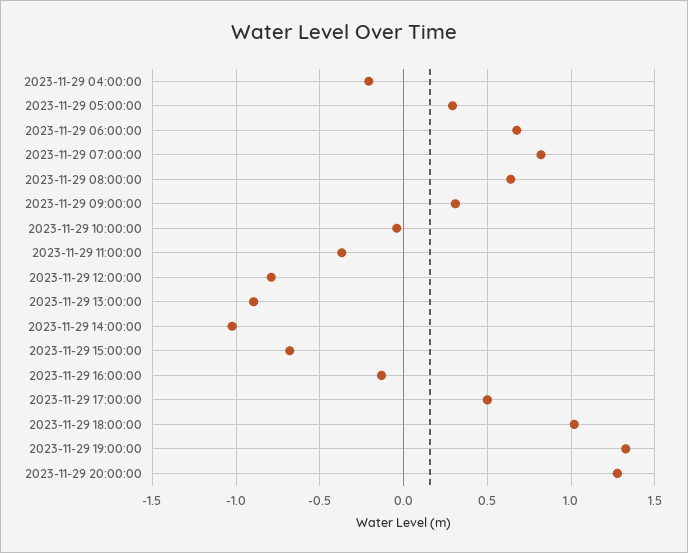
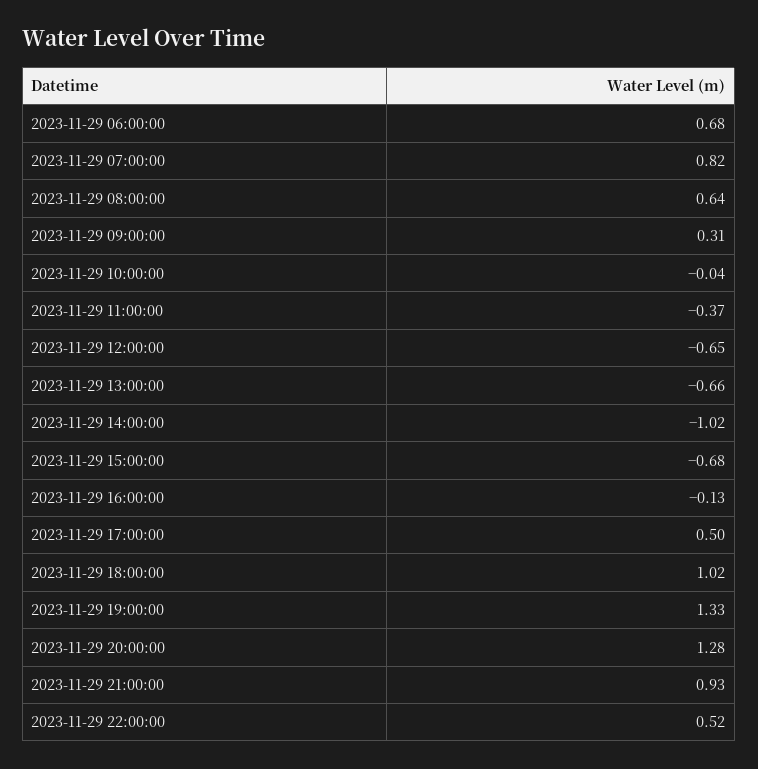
2023-11-29 04:00:00: -0.2 -> none
2023-11-29 05:00:00: 0.3 -> none
2023-11-29 12:00:00: -0.8 -> -0.65
2023-11-29 13:00:00: -0.9 -> -0.66
2023-11-29 21:00:00: none -> 0.93
2023-11-29 22:00:00: none -> 0.52

